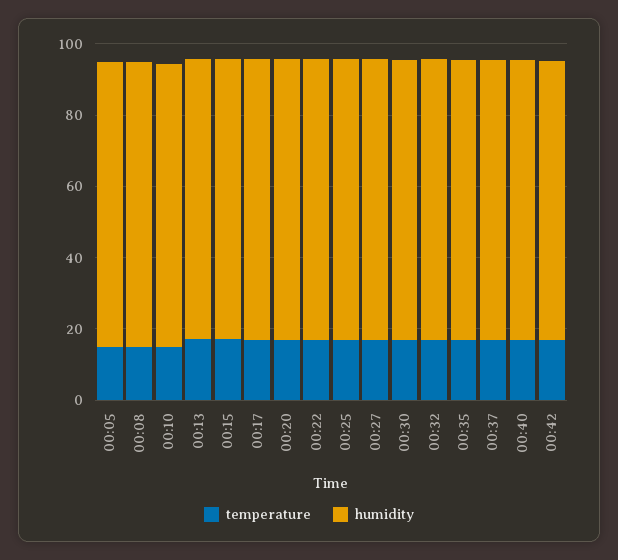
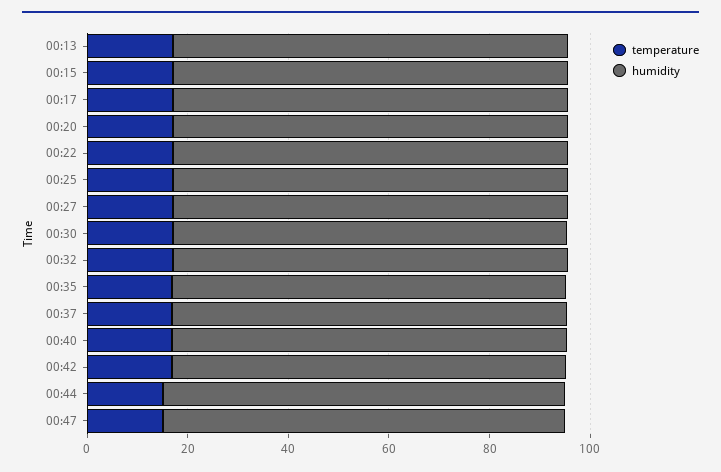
temperature, 00:05: 15 -> none
humidity, 00:05: 80 -> none
temperature, 00:08: 15 -> none
humidity, 00:08: 80 -> none
temperature, 00:10: 15 -> none
humidity, 00:10: 80 -> none
temperature, 00:44: none -> 15
humidity, 00:44: none -> 80
temperature, 00:47: none -> 15
humidity, 00:47: none -> 80

